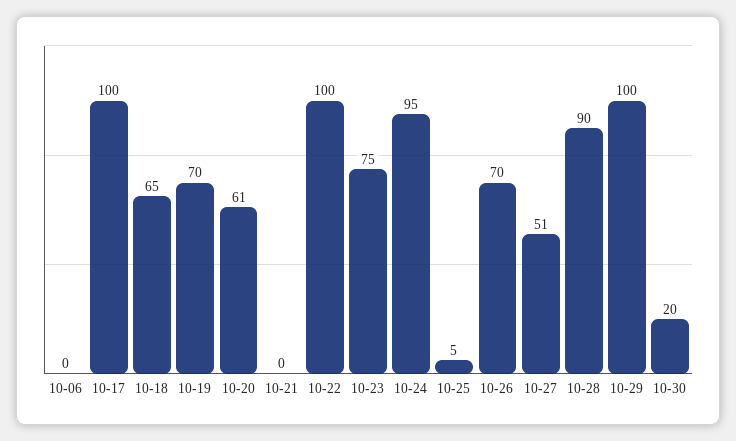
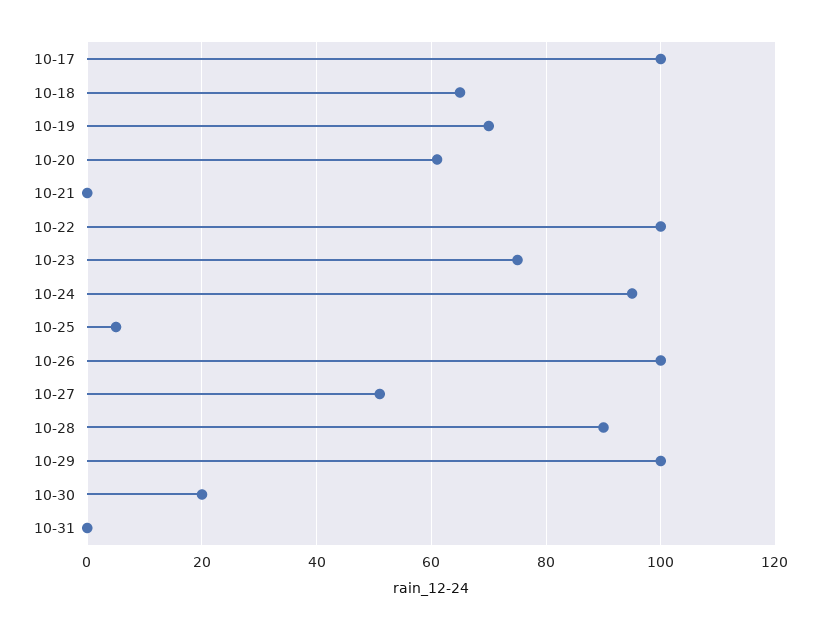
10-06: 0 -> none
10-26: 70 -> 100
10-31: none -> 0

